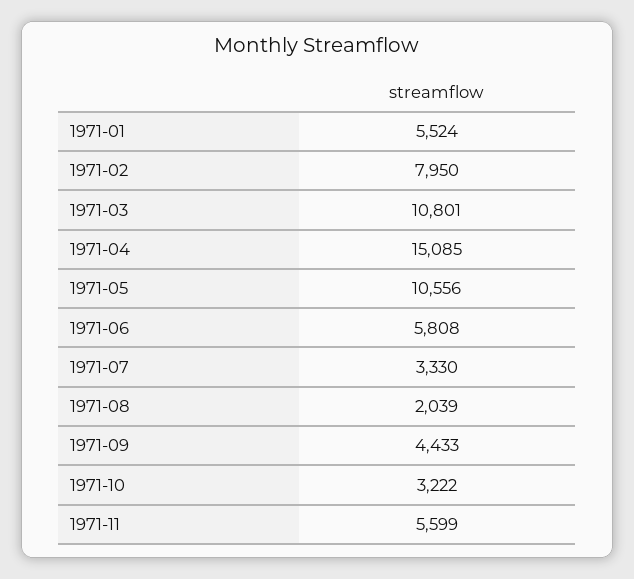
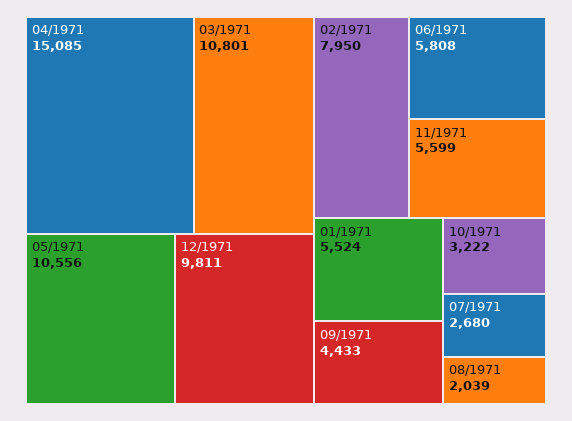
1971-07: 3330 -> 2680
12/1971: none -> 9811

